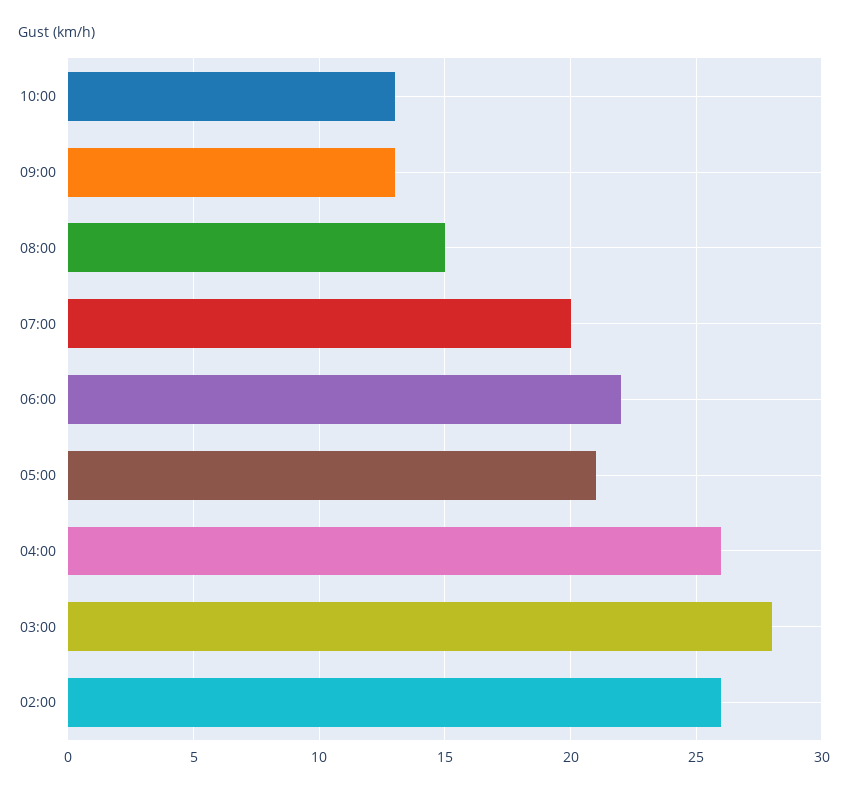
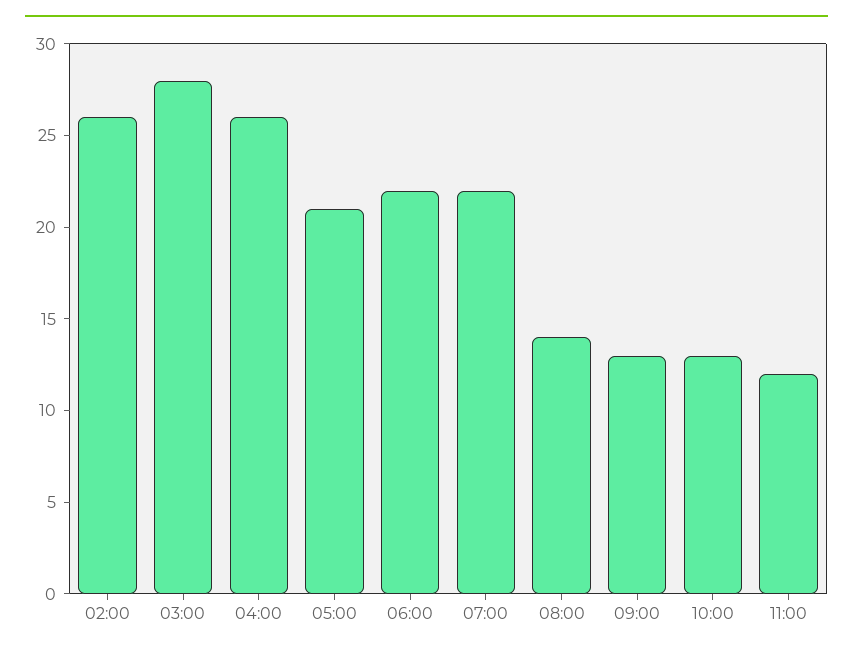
08:00: 15 -> 14
07:00: 20 -> 22
11:00: none -> 12

